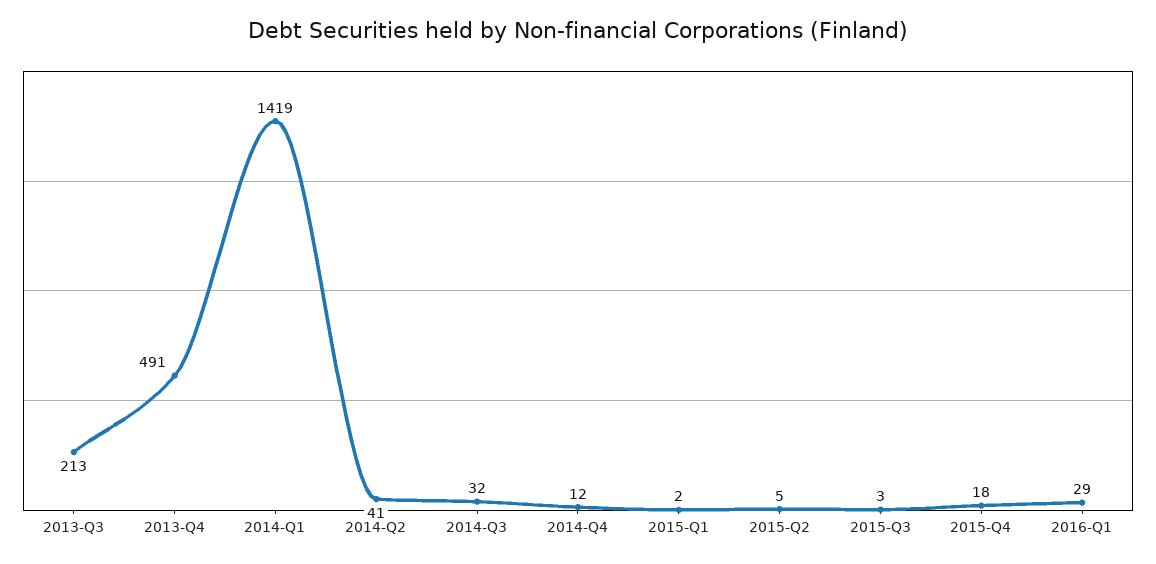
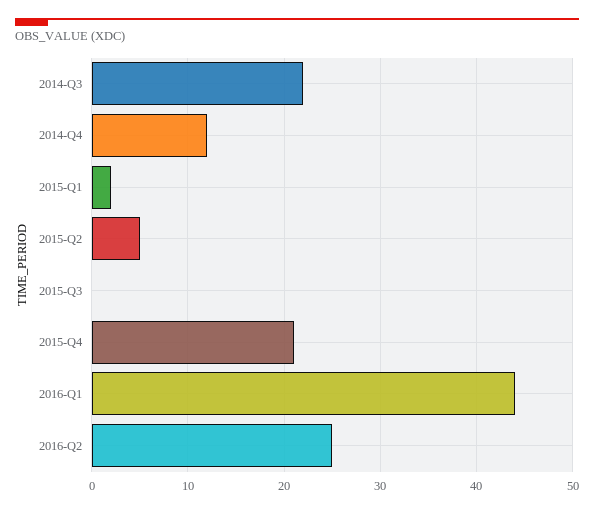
2013-Q3: 213 -> none
2013-Q4: 491 -> none
2014-Q1: 1419 -> none
2014-Q2: 41 -> none
2014-Q3: 32 -> 22
2015-Q3: 3 -> 0
2015-Q4: 18 -> 21
2016-Q1: 29 -> 44
2016-Q2: none -> 25

